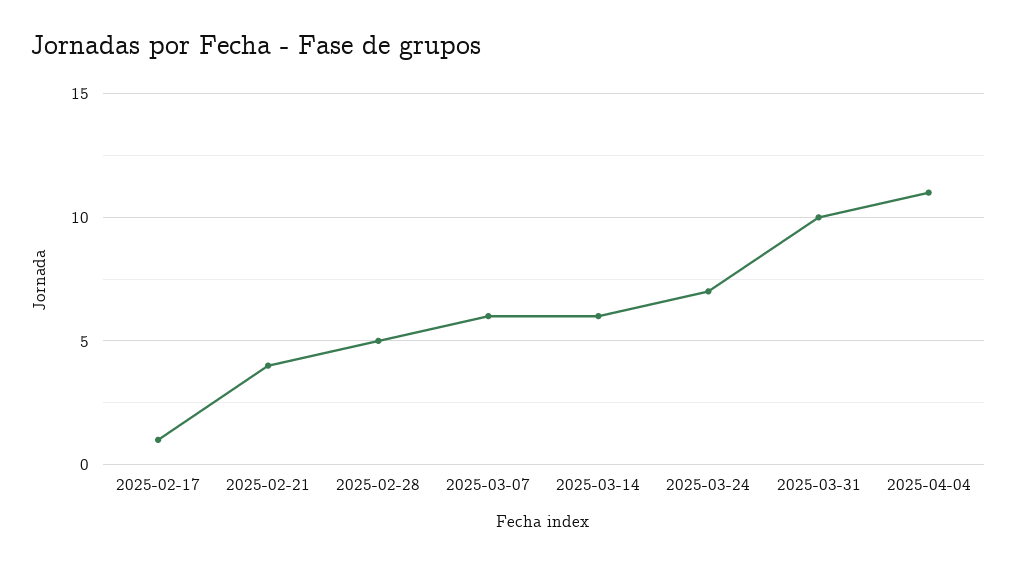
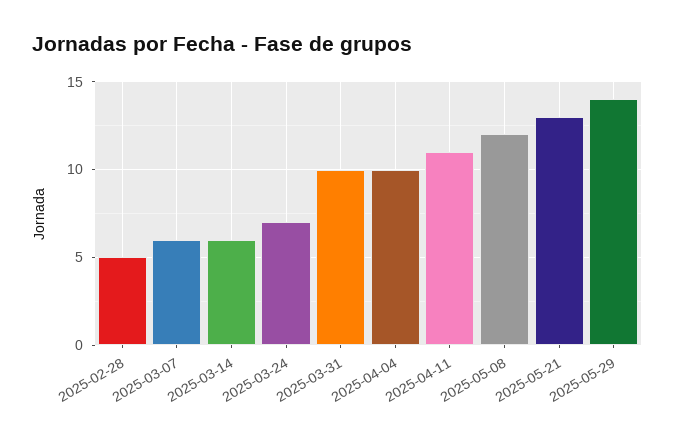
2025-02-17: 1 -> none
2025-02-21: 4 -> none
2025-04-04: 11 -> 10
2025-04-11: none -> 11
2025-05-08: none -> 12
2025-05-21: none -> 13
2025-05-29: none -> 14

